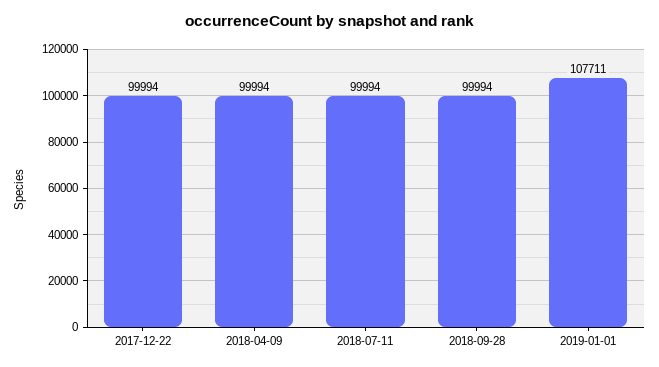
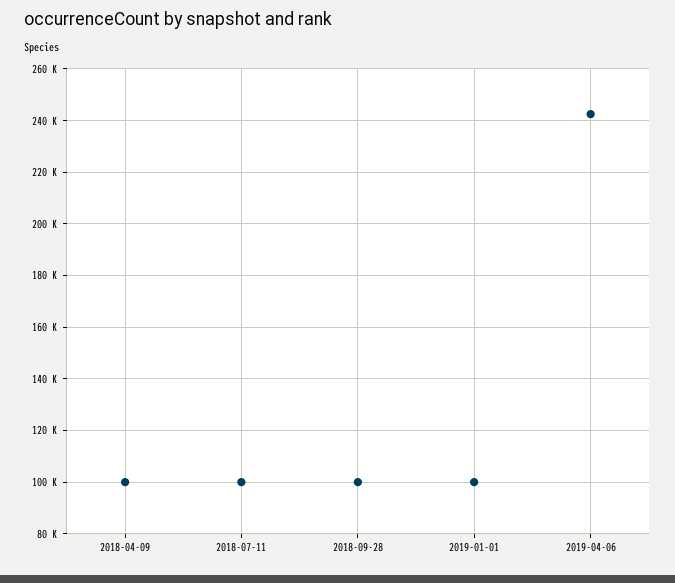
2017-12-22: 99994 -> none
2019-01-01: 107711 -> 100000
2019-04-06: none -> 242500

